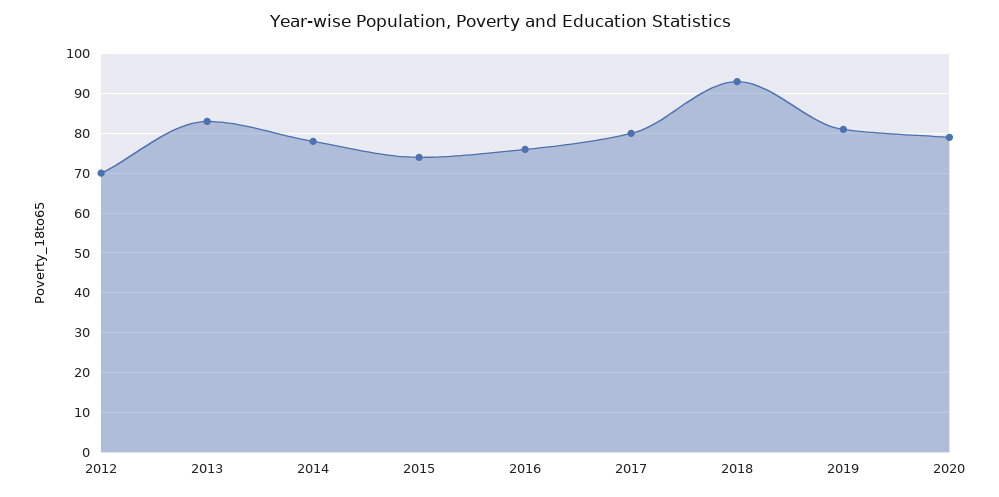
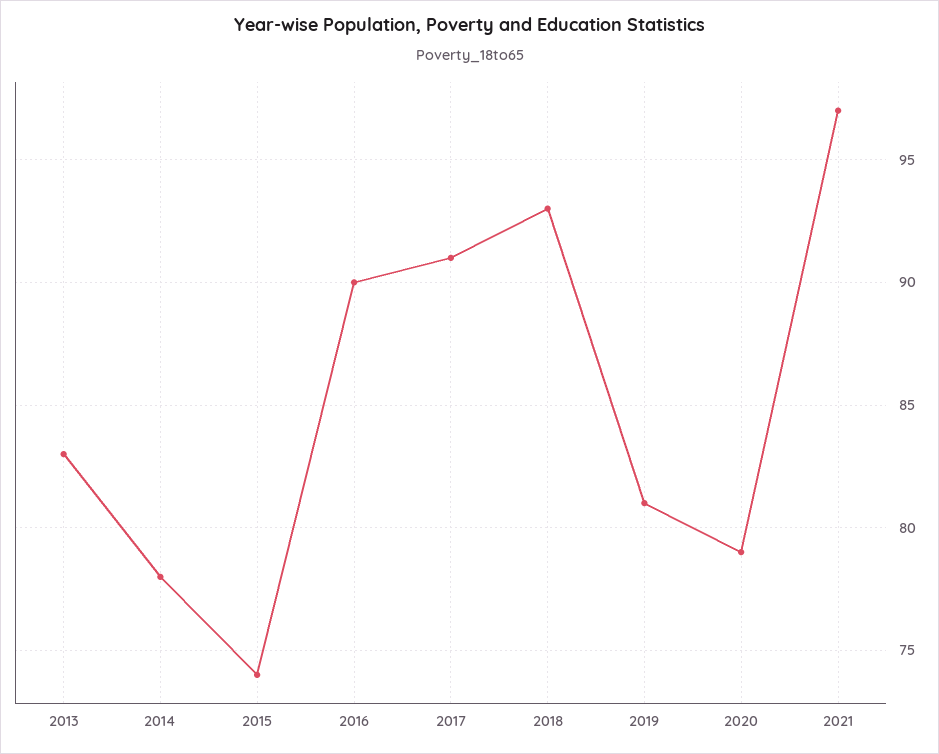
2012: 70 -> none
2016: 75 -> 90
2017: 80 -> 91
2021: none -> 97

